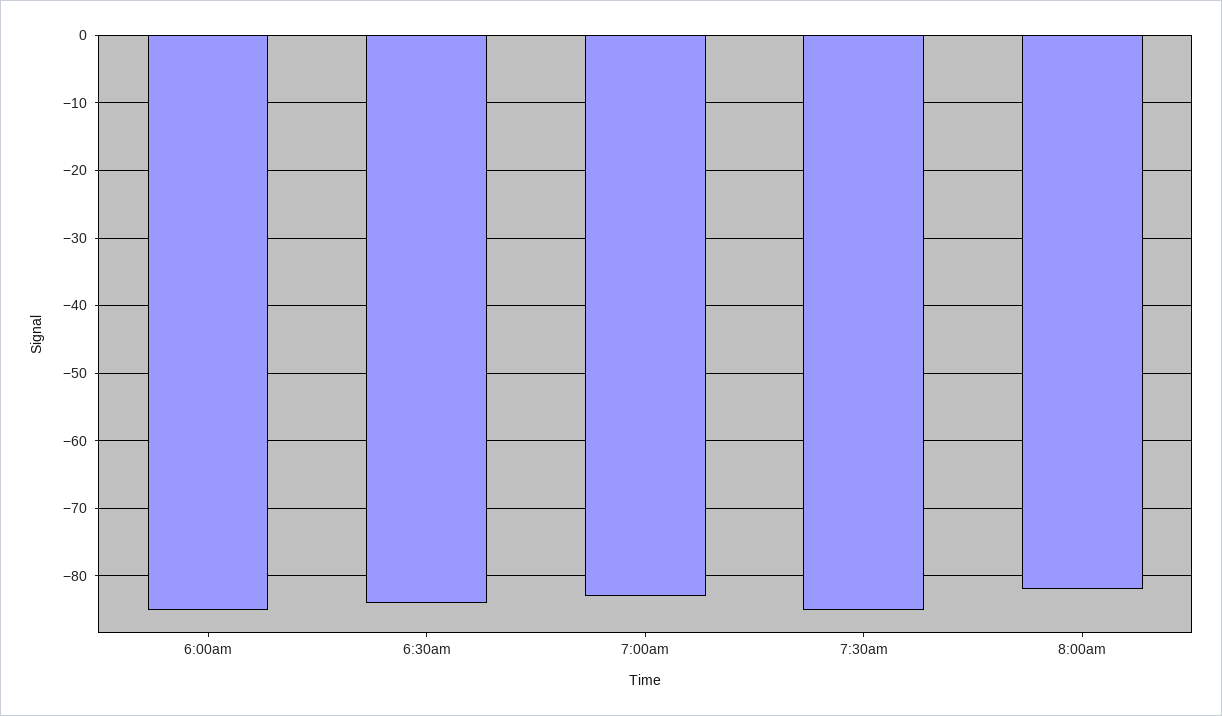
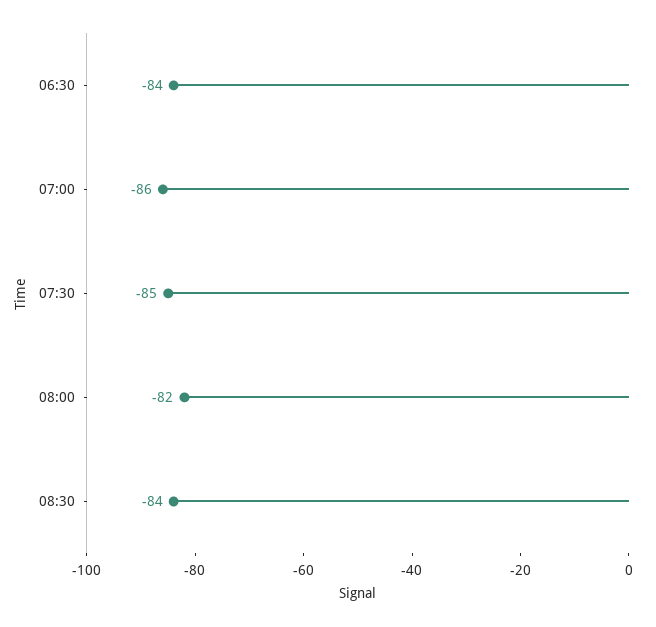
6:00am: -85 -> none
7:00am: -83 -> -86
08:30: none -> -84

